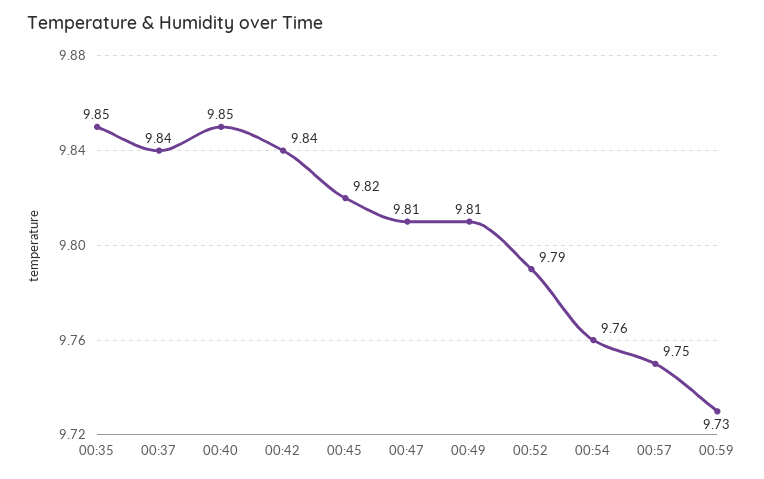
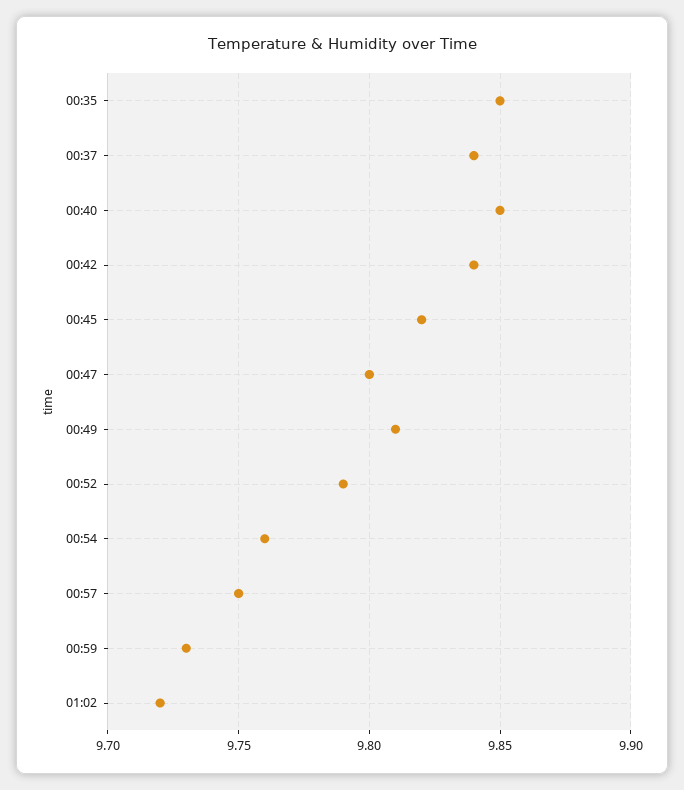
00:47: 9.81 -> 9.8
01:02: none -> 9.72

